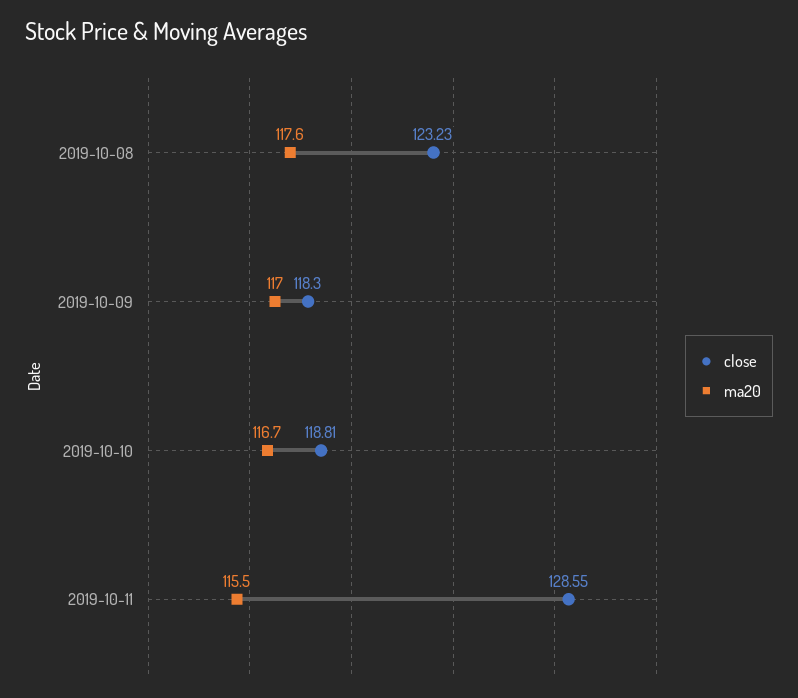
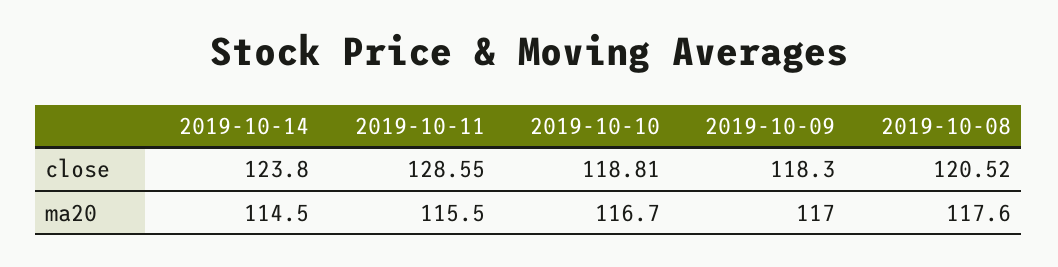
close, 2019-10-08: 123.23 -> 120.52
close, 2019-10-14: none -> 123.8
ma20, 2019-10-14: none -> 114.5

